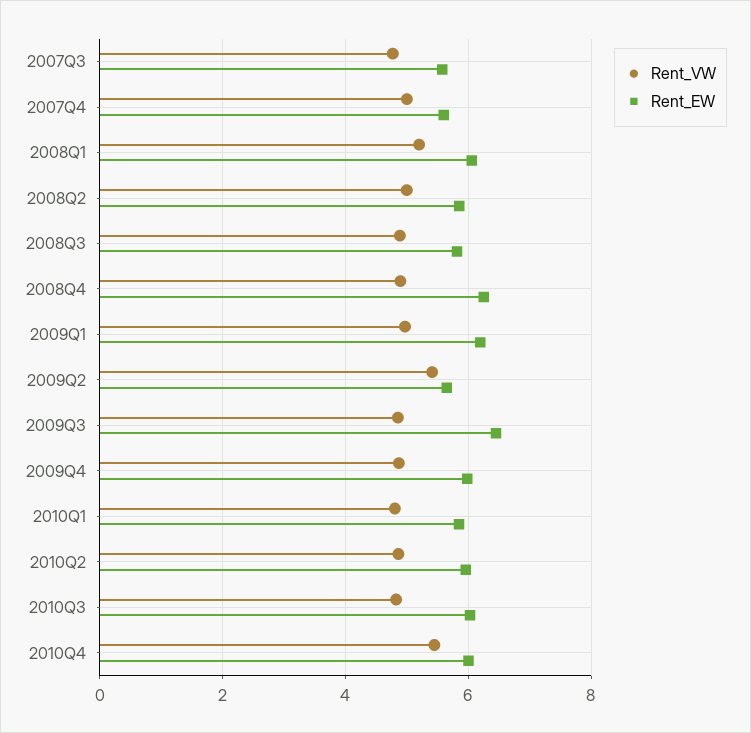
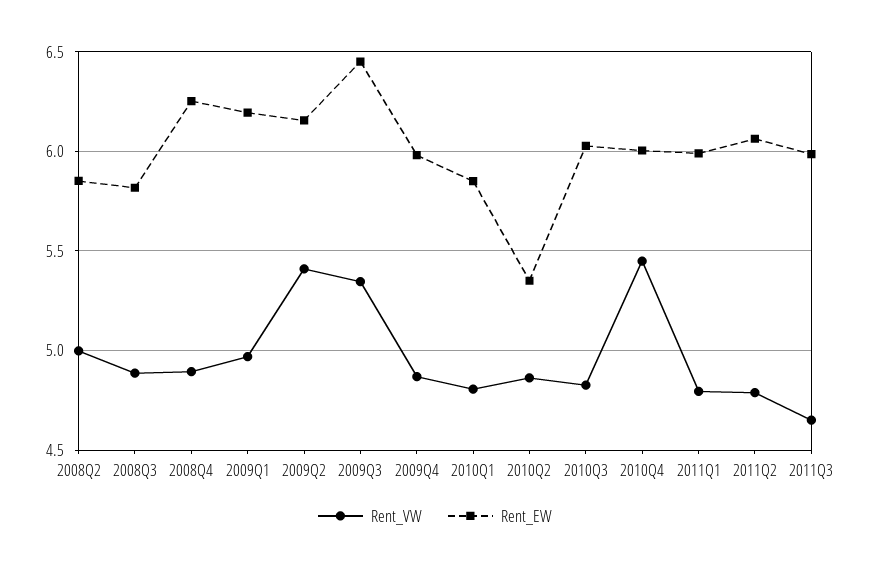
Rent_VW, 2007Q3: 4.8 -> none
Rent_EW, 2007Q3: 5.6 -> none
Rent_VW, 2007Q4: 5 -> none
Rent_EW, 2007Q4: 5.6 -> none
Rent_VW, 2008Q1: 5.2 -> none
Rent_EW, 2008Q1: 6 -> none
Rent_EW, 2009Q2: 5.6 -> 6.15
Rent_VW, 2009Q3: 4.8 -> 5.35
Rent_EW, 2010Q2: 6 -> 5.35
Rent_VW, 2011Q1: none -> 4.8
Rent_EW, 2011Q1: none -> 6
Rent_VW, 2011Q2: none -> 4.8
Rent_EW, 2011Q2: none -> 6.05
Rent_VW, 2011Q3: none -> 4.65
Rent_EW, 2011Q3: none -> 6

